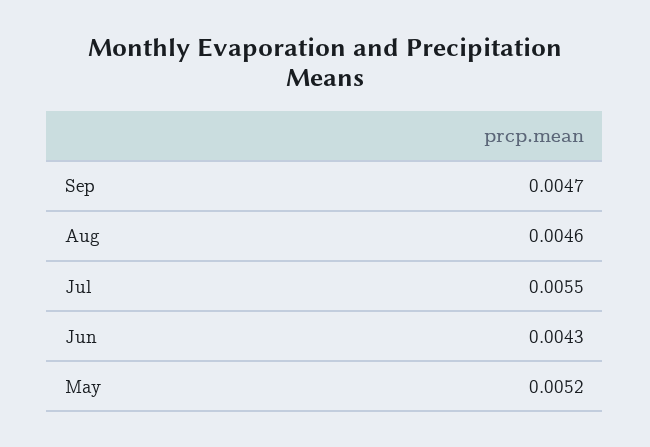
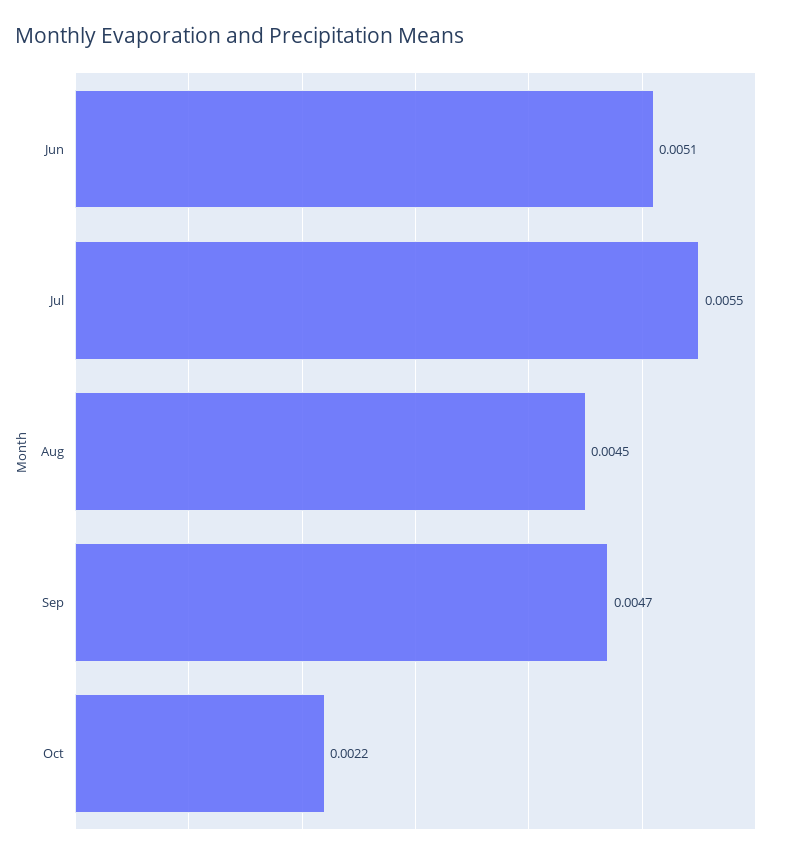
Aug: 0.0046 -> 0.0045
Jun: 0.0043 -> 0.0051
May: 0.0052 -> none
Oct: none -> 0.0022

